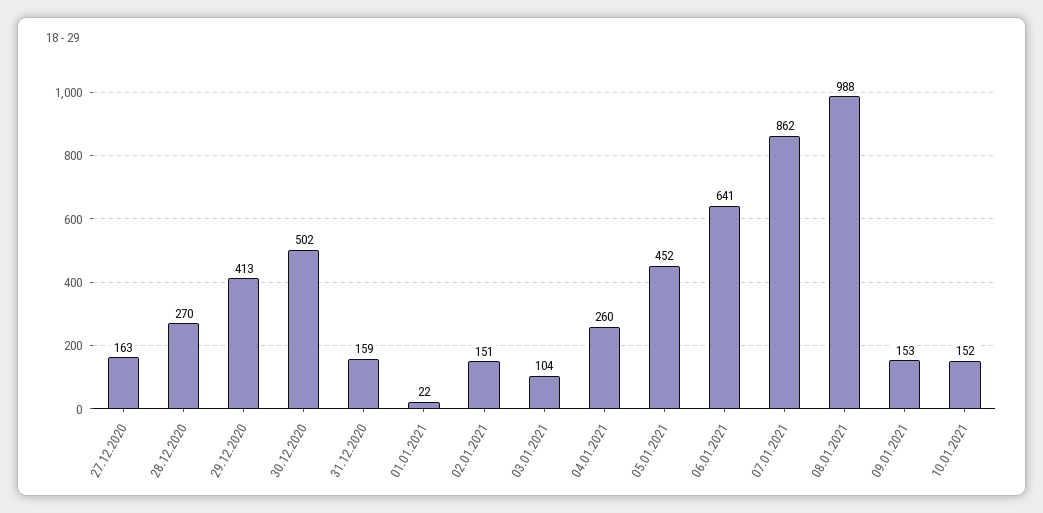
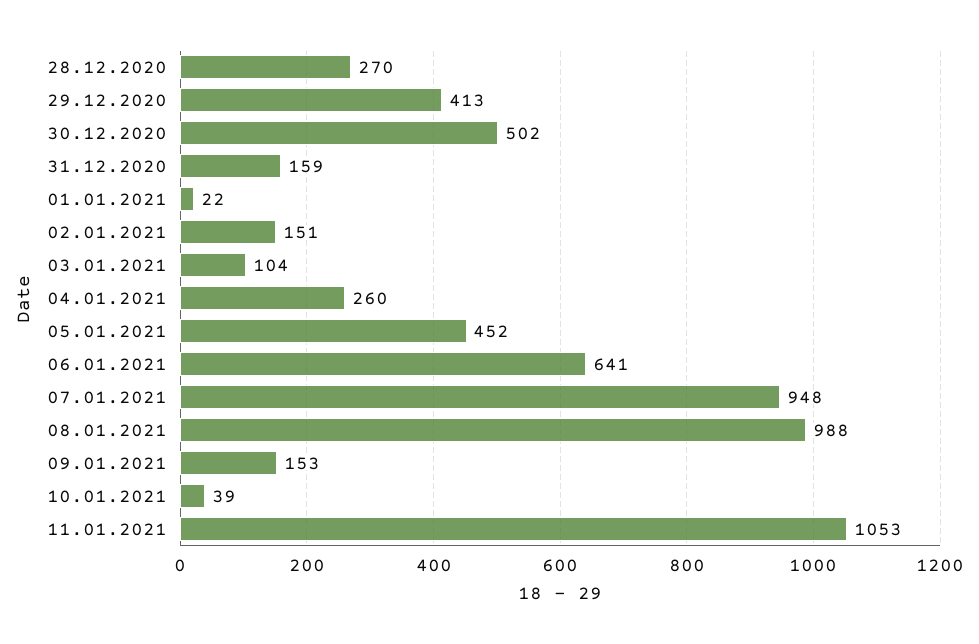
27.12.2020: 163 -> none
07.01.2021: 862 -> 948
10.01.2021: 152 -> 39
11.01.2021: none -> 1053

